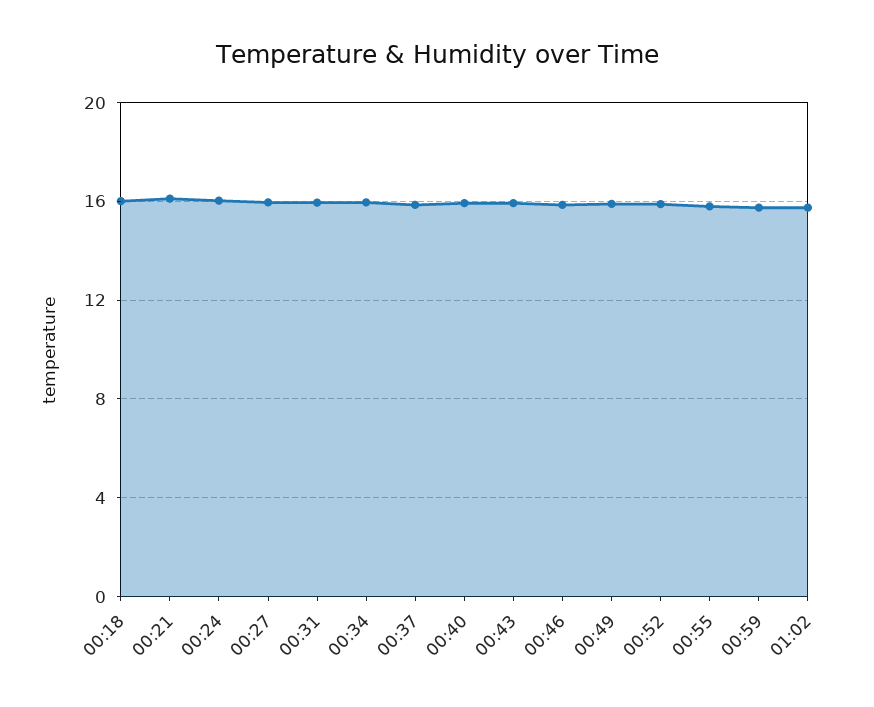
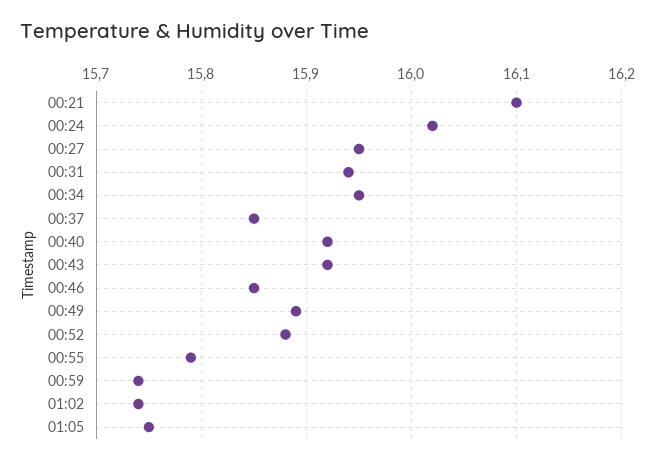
00:18: 16 -> none
01:05: none -> 15.75

